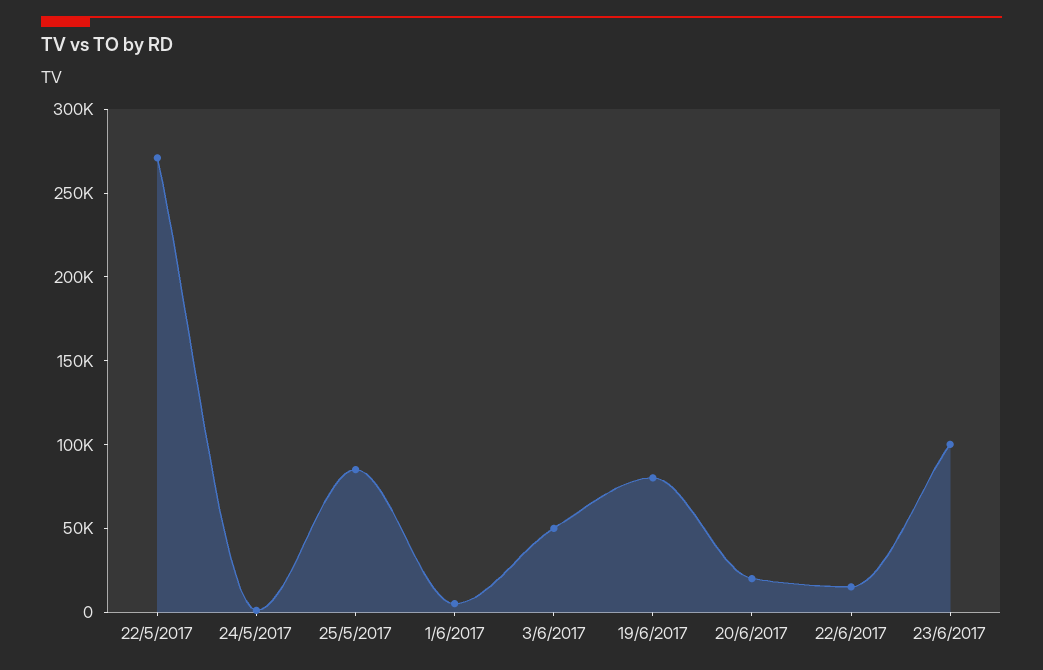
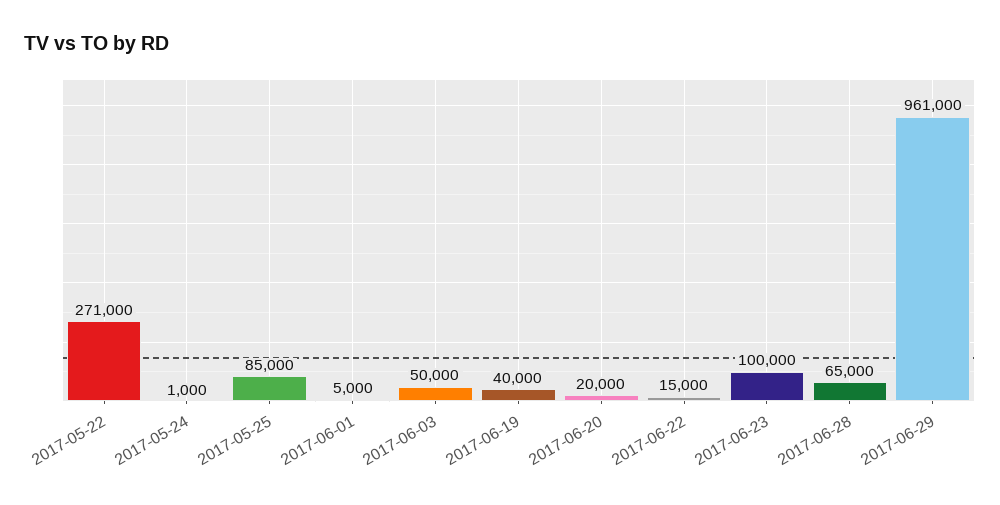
19/6/2017: 80000 -> 40000
2017-06-28: none -> 65000
2017-06-29: none -> 961000

